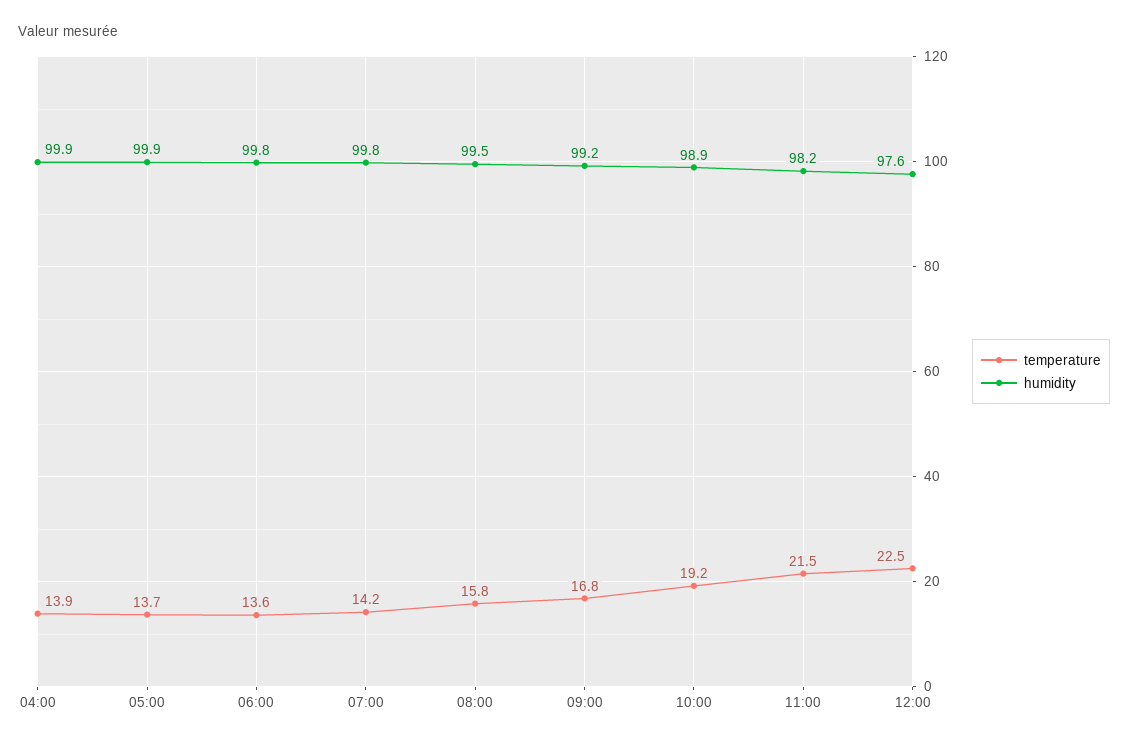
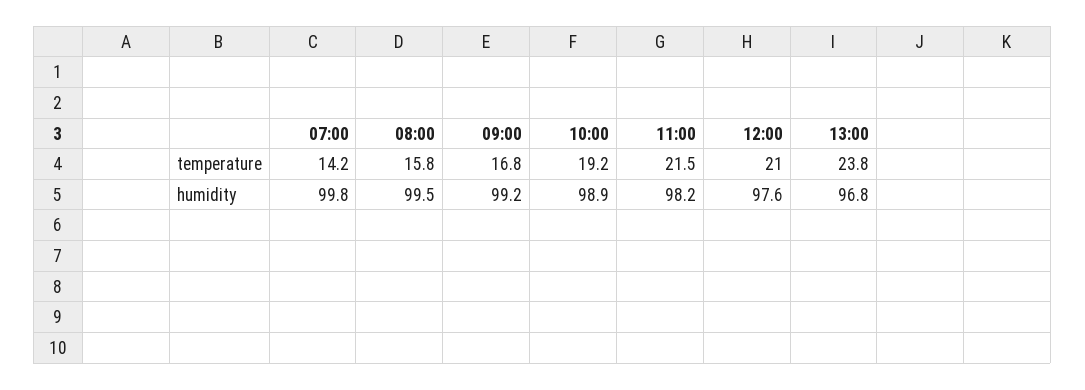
temperature, 04:00: 13.9 -> none
humidity, 04:00: 99.9 -> none
temperature, 05:00: 13.7 -> none
humidity, 05:00: 99.9 -> none
temperature, 06:00: 13.6 -> none
humidity, 06:00: 99.8 -> none
temperature, 12:00: 22.5 -> 21
temperature, 13:00: none -> 23.8
humidity, 13:00: none -> 96.8

